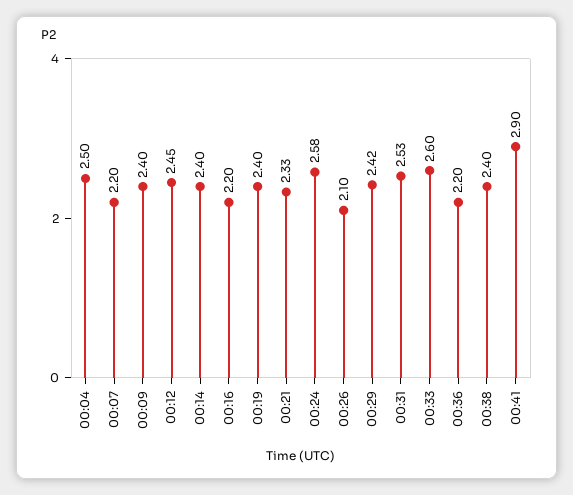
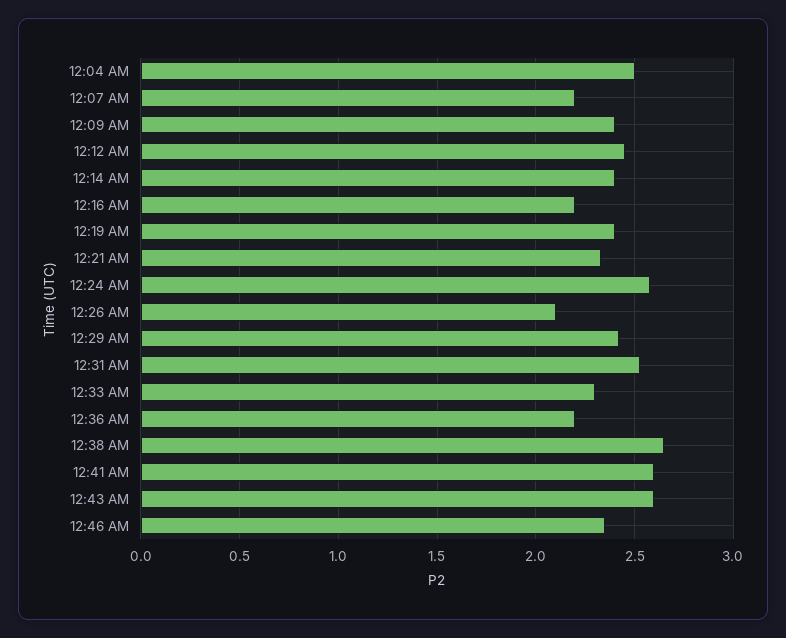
00:33: 2.6 -> 2.3
00:38: 2.4 -> 2.65
00:41: 2.9 -> 2.6
12:43 AM: none -> 2.6
12:46 AM: none -> 2.35

